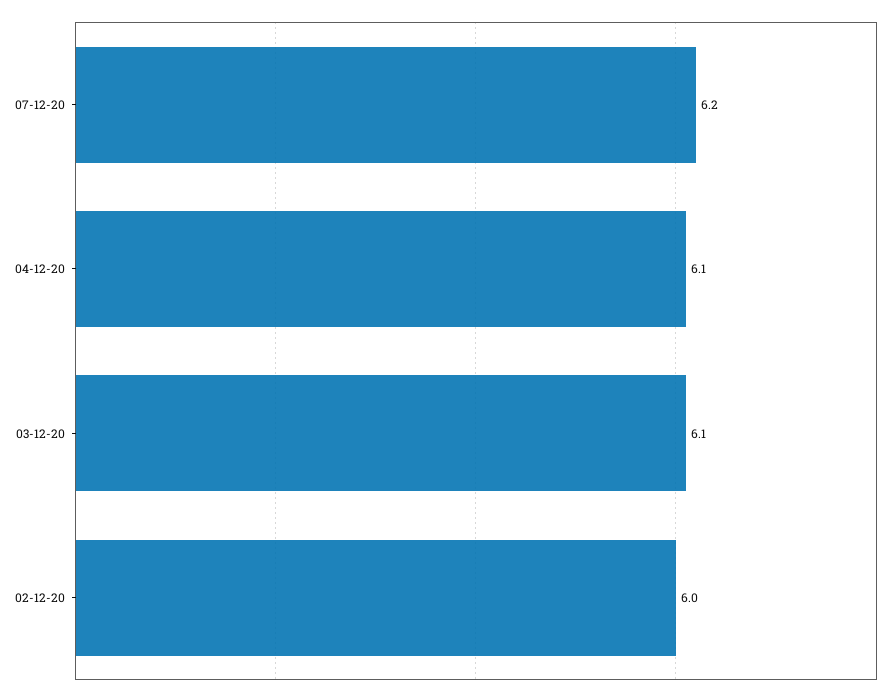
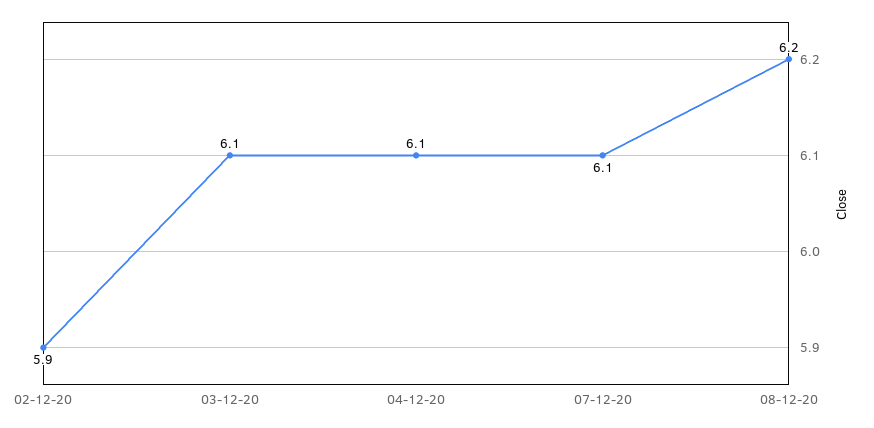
07-12-20: 6.2 -> 6.1
02-12-20: 6 -> 5.9
08-12-20: none -> 6.2

